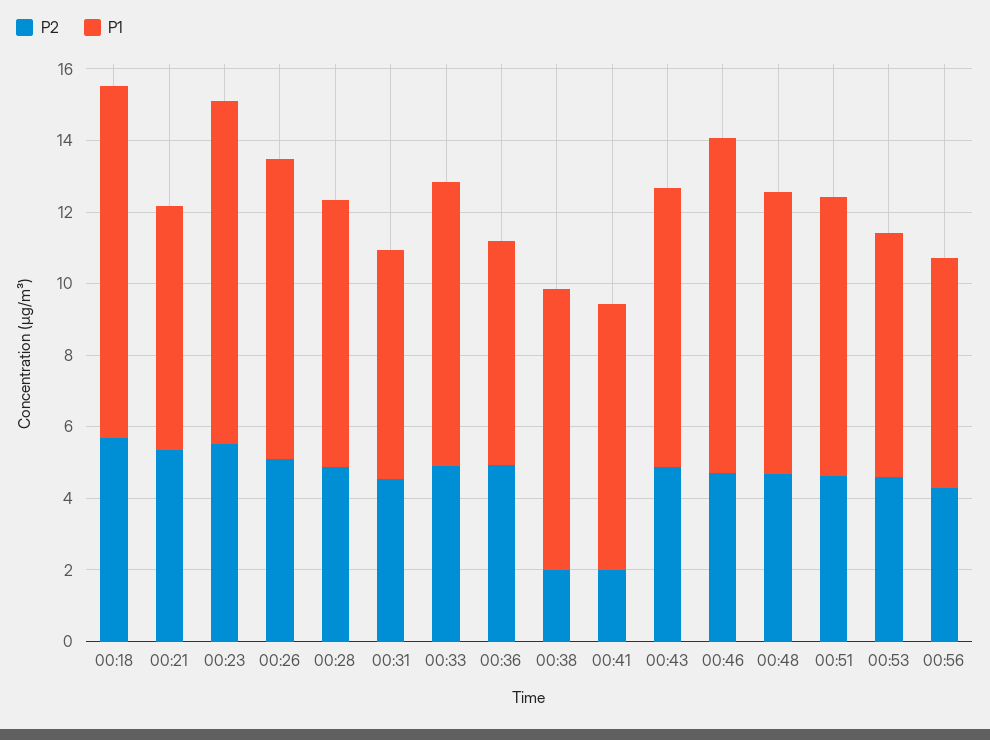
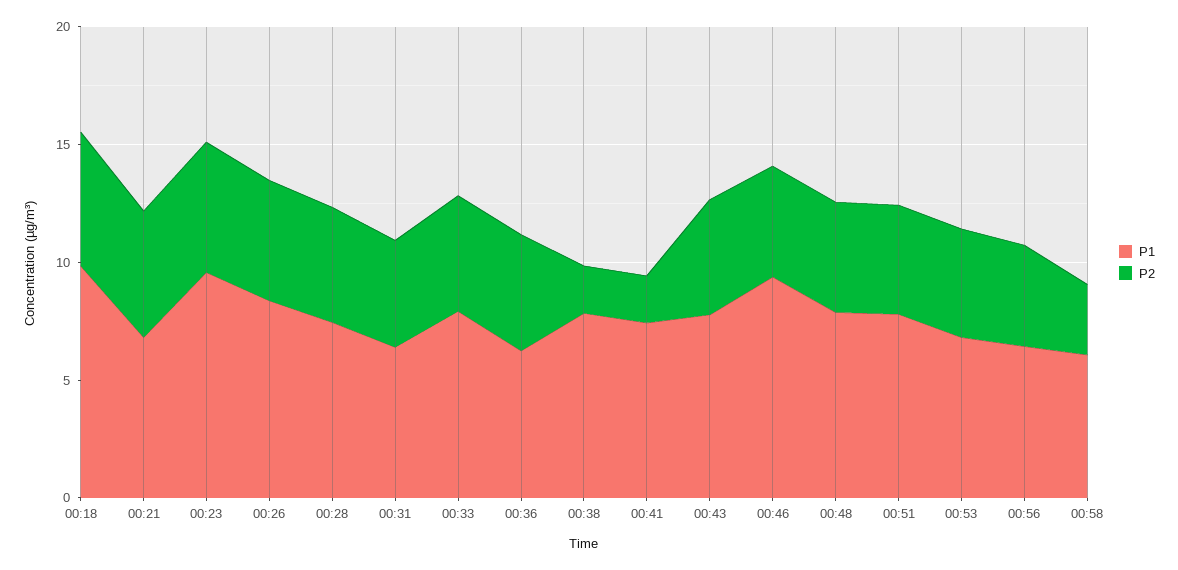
P1, 00:58: none -> 6
P2, 00:58: none -> 3

